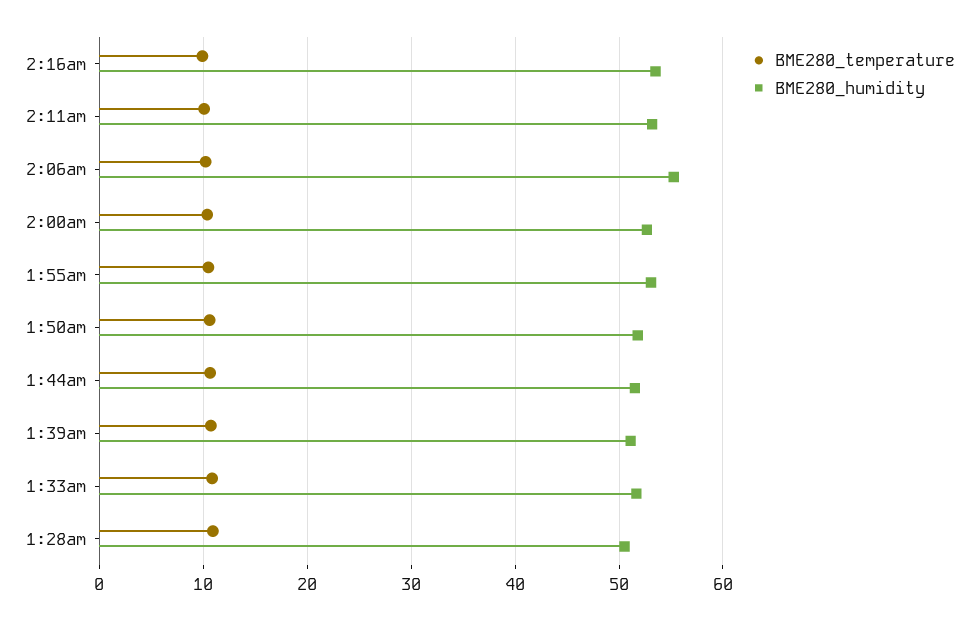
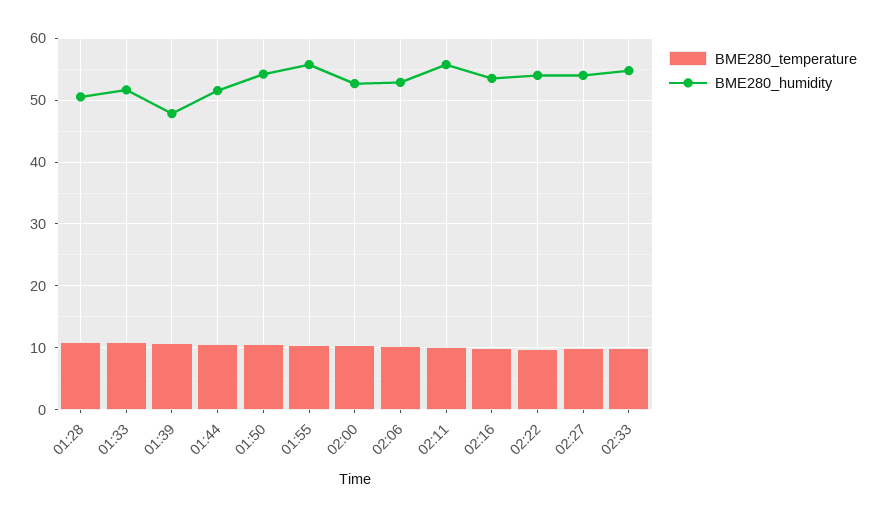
BME280_humidity, 2:11am: 53 -> 56
BME280_humidity, 2:06am: 55 -> 53
BME280_humidity, 1:55am: 53 -> 56
BME280_humidity, 1:50am: 52 -> 54
BME280_humidity, 1:39am: 51 -> 48
BME280_temperature, 02:22: none -> 10
BME280_humidity, 02:22: none -> 54
BME280_temperature, 02:27: none -> 10
BME280_humidity, 02:27: none -> 54
BME280_temperature, 02:33: none -> 10
BME280_humidity, 02:33: none -> 55

